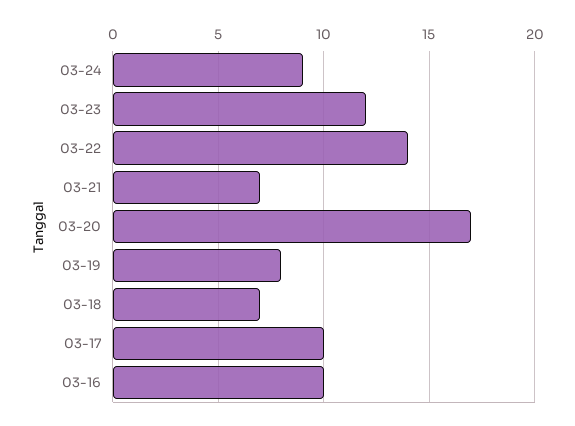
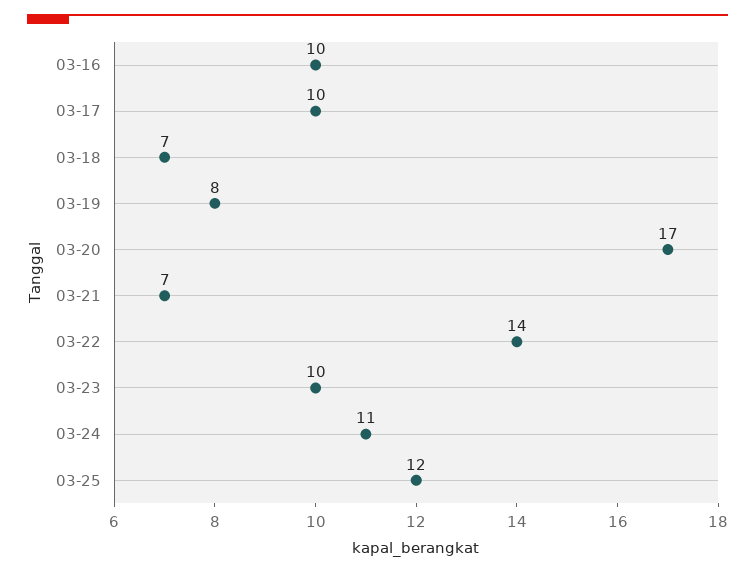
03-24: 9 -> 11
03-23: 12 -> 10
03-25: none -> 12

